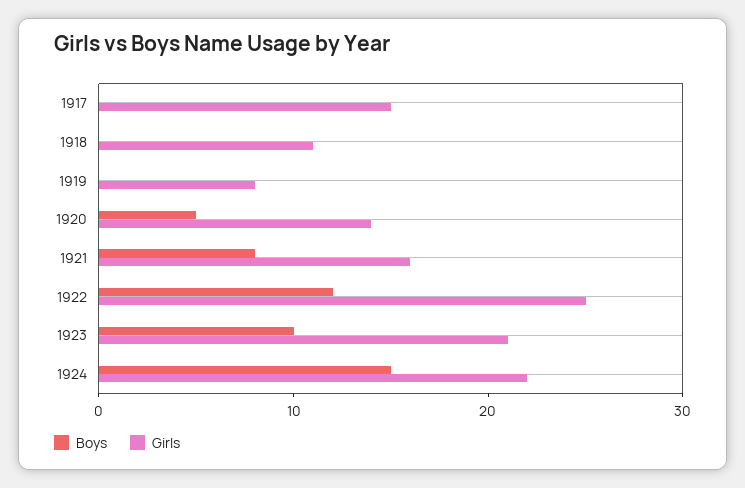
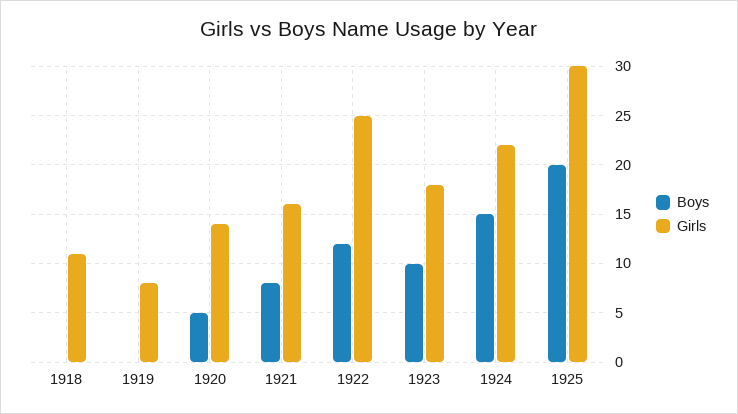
Boys, 1917: 0 -> none
Girls, 1917: 15 -> none
Girls, 1923: 21 -> 18
Boys, 1925: none -> 20
Girls, 1925: none -> 30

